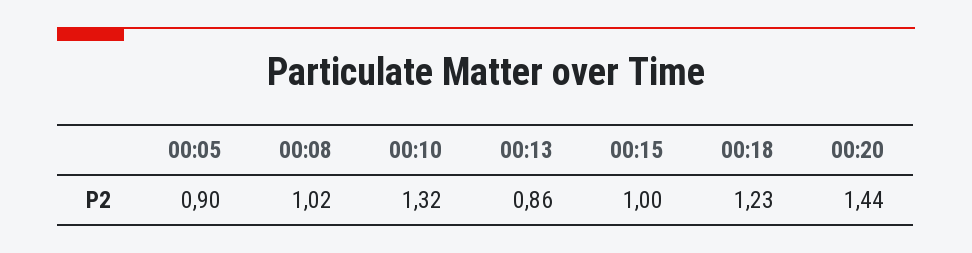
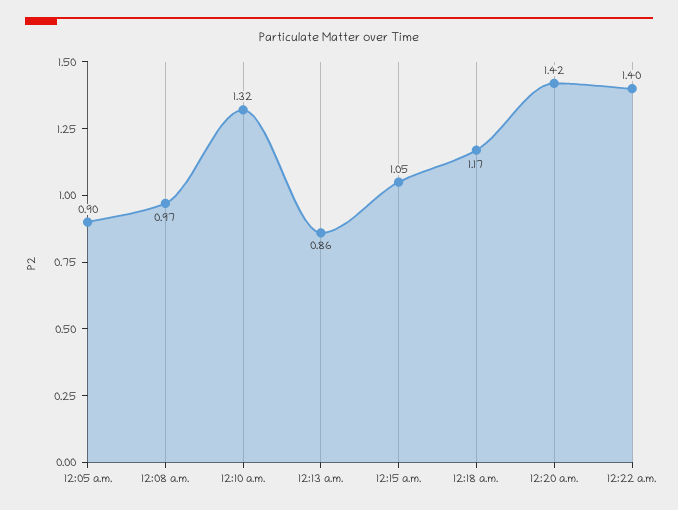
00:08: 1.02 -> 0.97
00:15: 1 -> 1.05
00:18: 1.23 -> 1.17
00:20: 1.44 -> 1.42
12:22 a.m.: none -> 1.4

